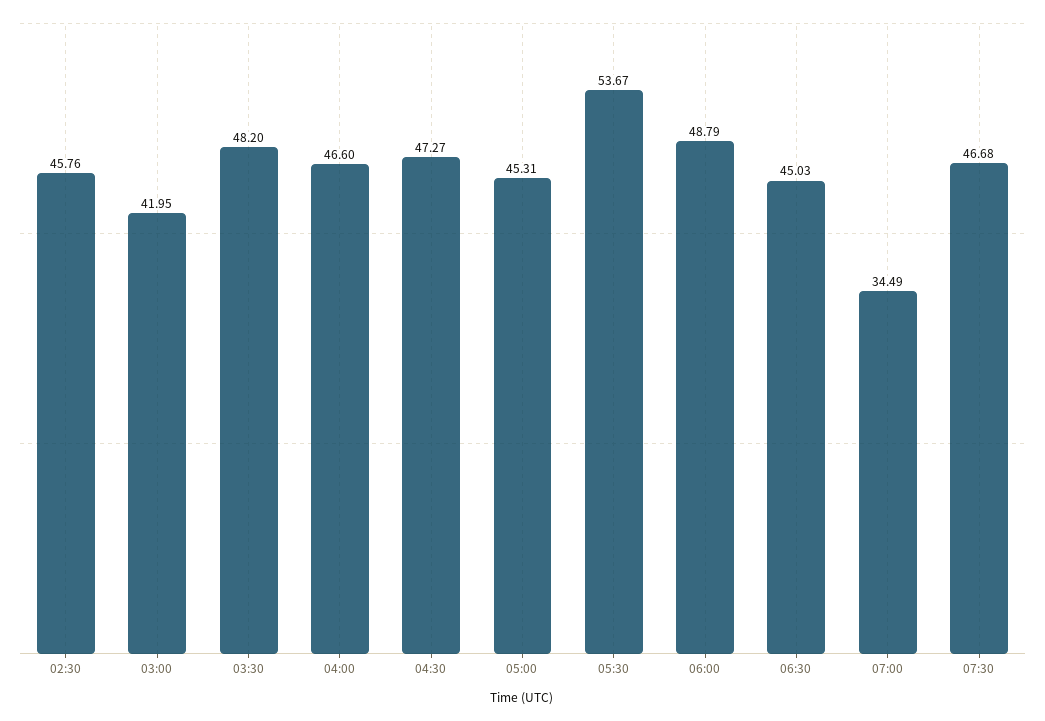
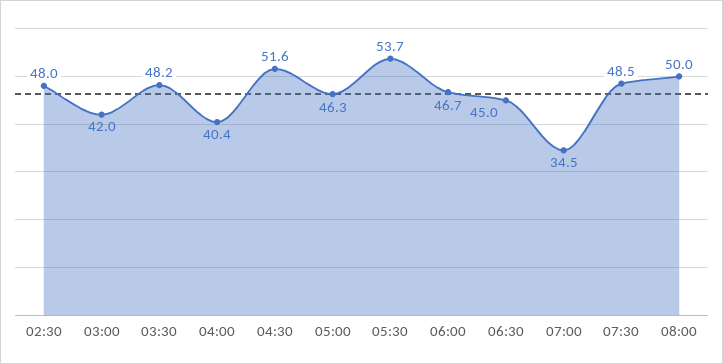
02:30: 45.76 -> 48
04:00: 46.6 -> 40.4
04:30: 47.27 -> 51.6
05:00: 45.31 -> 46.3
06:00: 48.79 -> 46.7
07:30: 46.68 -> 48.5
08:00: none -> 50

